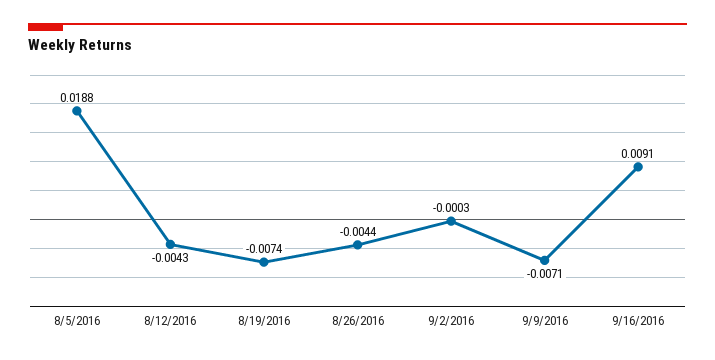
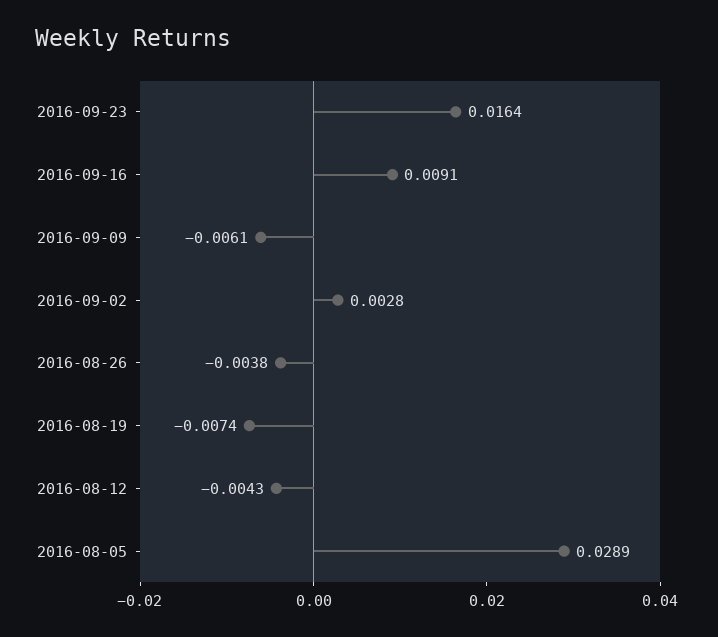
8/5/2016: 0.0188 -> 0.0289
8/26/2016: -0.0044 -> -0.0038
9/2/2016: -0.0003 -> 0.0028
9/9/2016: -0.0071 -> -0.0061
2016-09-23: none -> 0.0164

